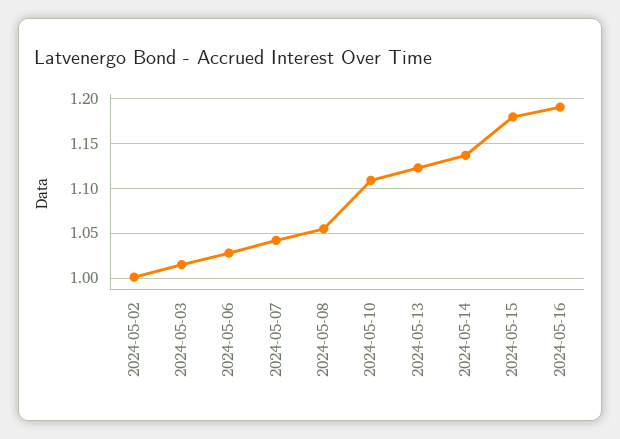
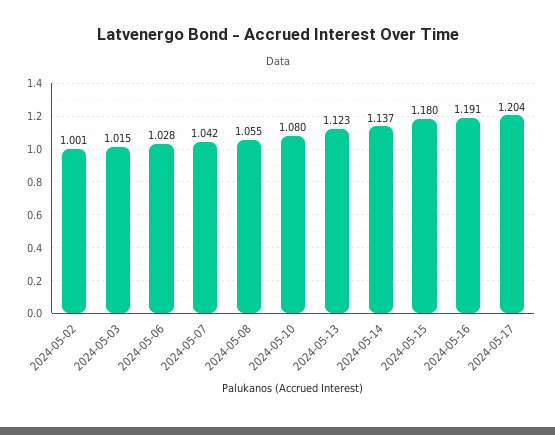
2024-05-10: 1.11 -> 1.08
2024-05-17: none -> 1.204

